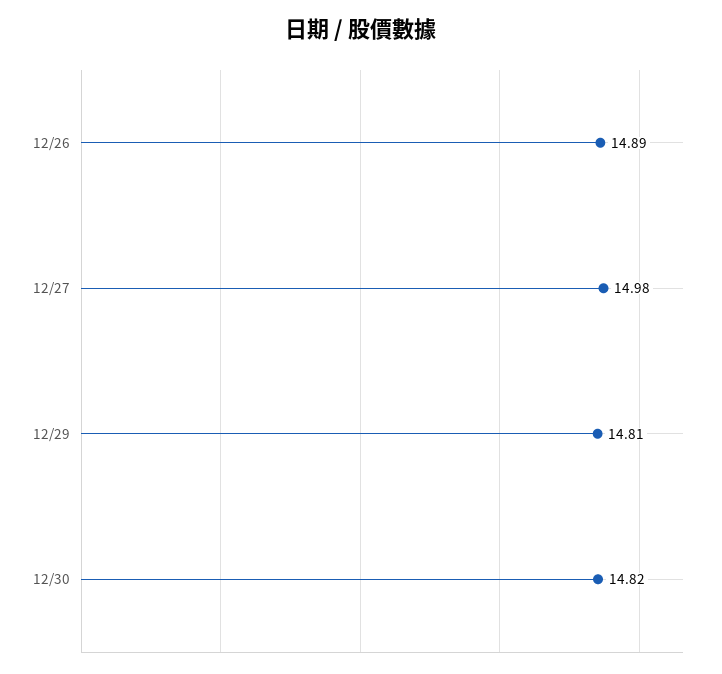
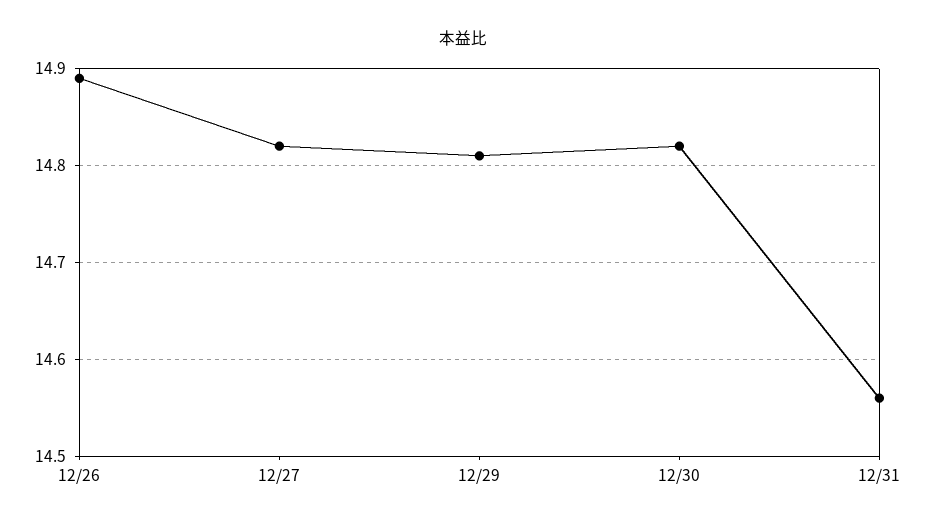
12/27: 14.98 -> 14.82
12/31: none -> 14.56

